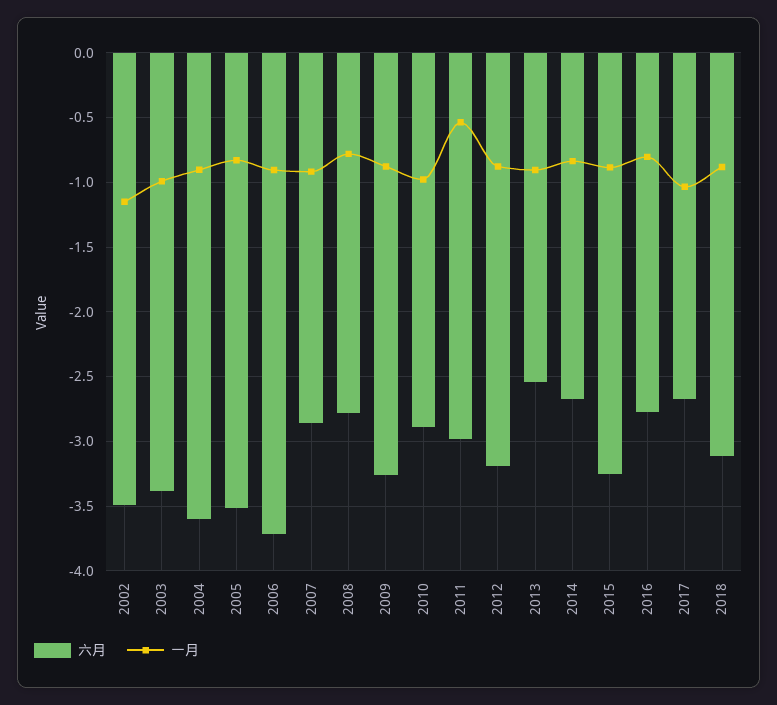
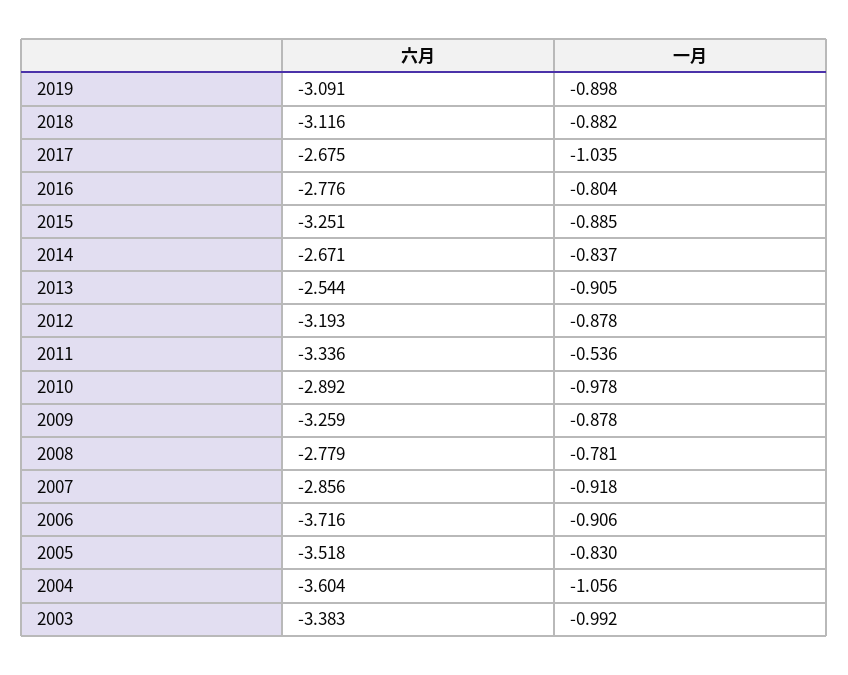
六月, 2002: -3.5 -> none
一月, 2002: -1.15 -> none
一月, 2004: -0.9 -> -1.056
六月, 2011: -3 -> -3.336
六月, 2019: none -> -3.091
一月, 2019: none -> -0.898

